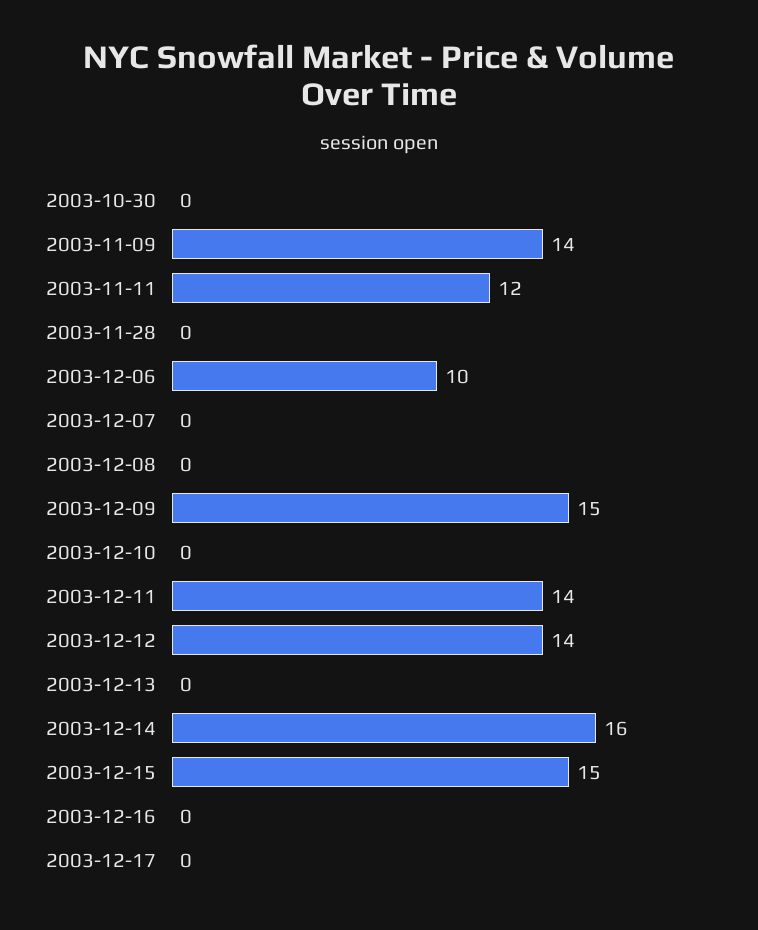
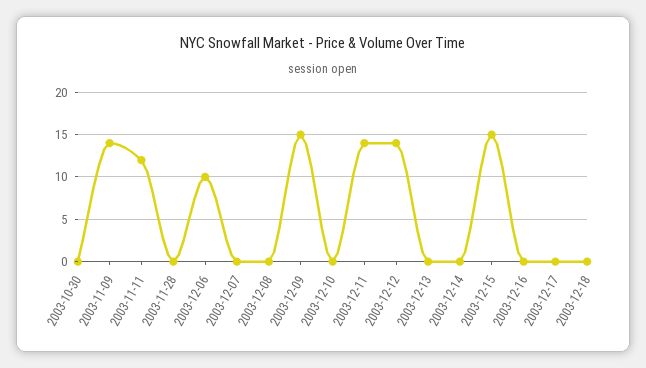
2003-12-14: 16 -> 0
2003-12-18: none -> 0

